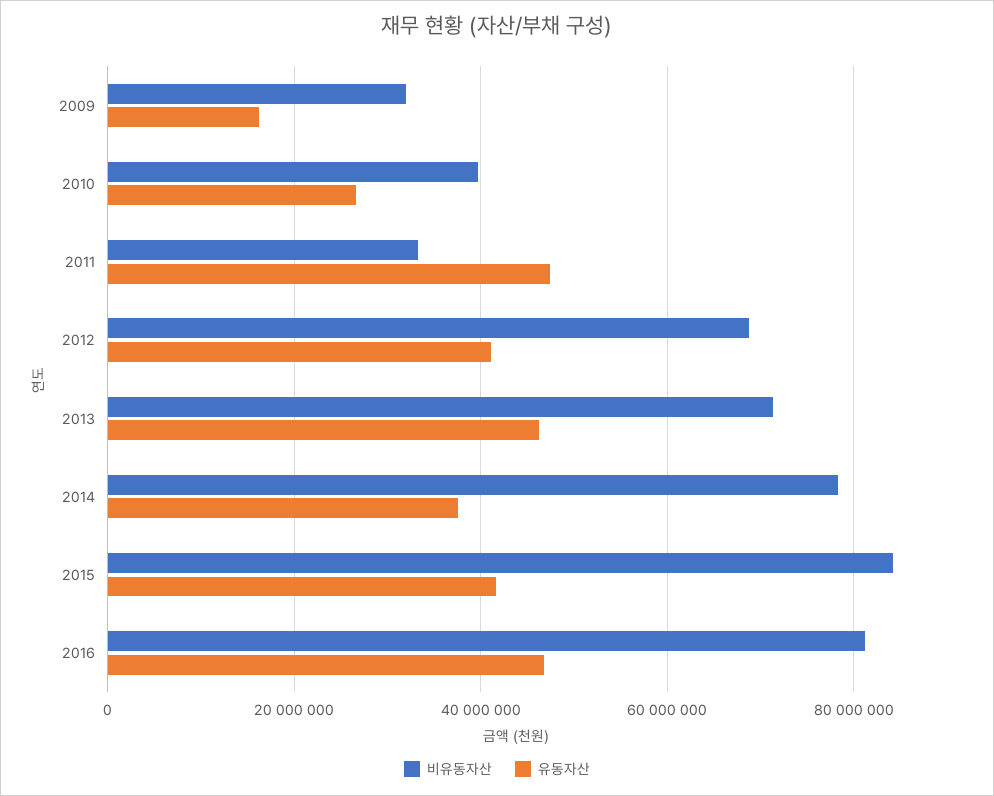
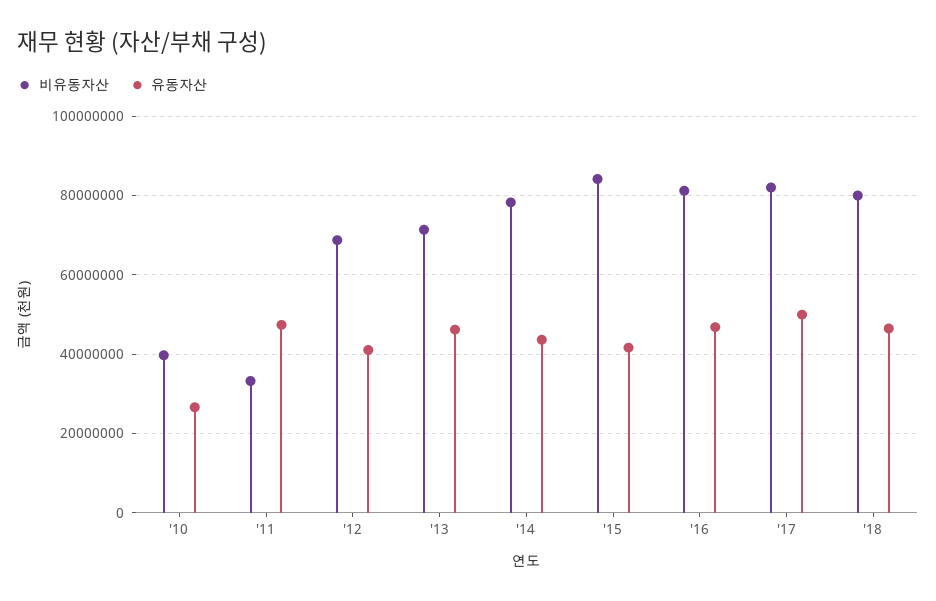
비유동자산, 2009: 32000000 -> none
유동자산, 2009: 16000000 -> none
유동자산, 2014: 38000000 -> 44000000
비유동자산, '17: none -> 82000000
유동자산, '17: none -> 50000000
비유동자산, '18: none -> 80000000
유동자산, '18: none -> 46000000

